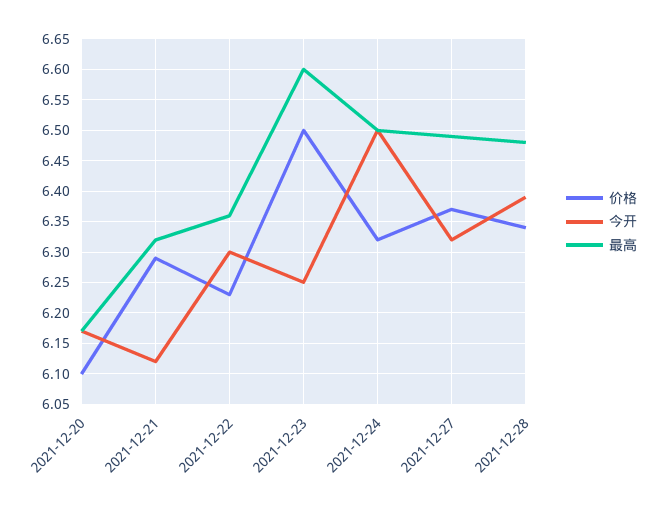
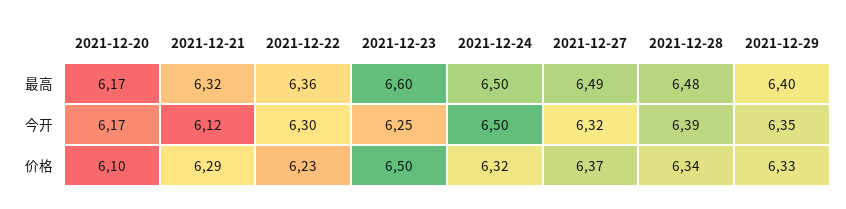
最高, 2021-12-29: none -> 6.4
今开, 2021-12-29: none -> 6.35
价格, 2021-12-29: none -> 6.33

